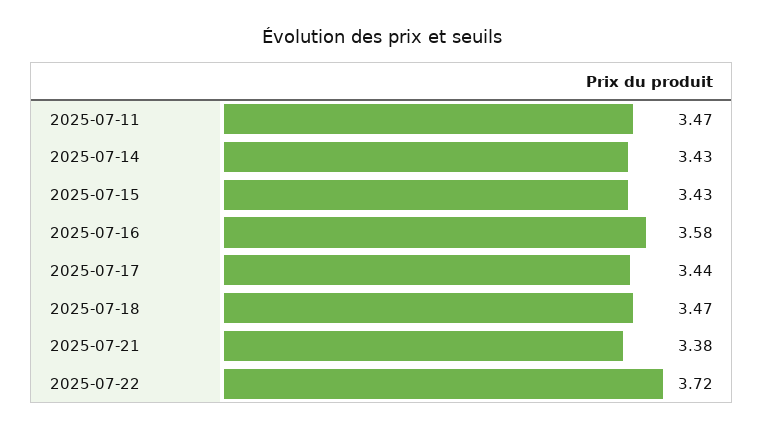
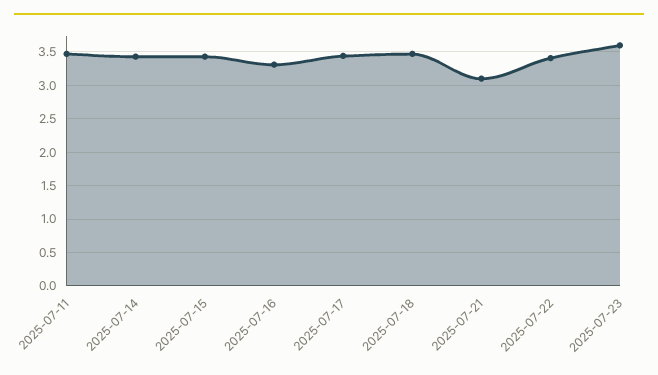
2025-07-16: 3.58 -> 3.3
2025-07-21: 3.38 -> 3.1
2025-07-22: 3.72 -> 3.4
2025-07-23: none -> 3.6

